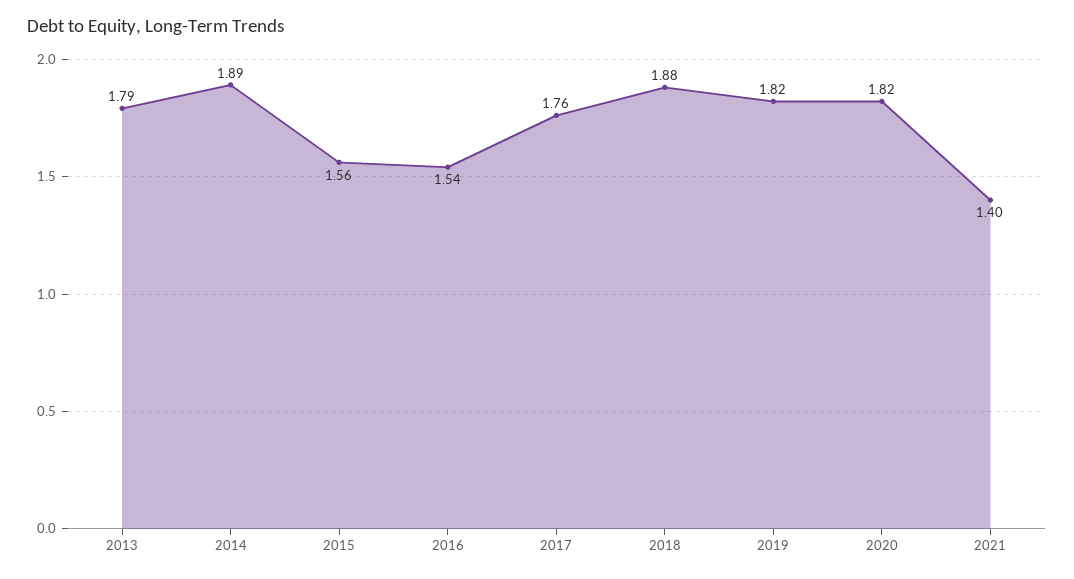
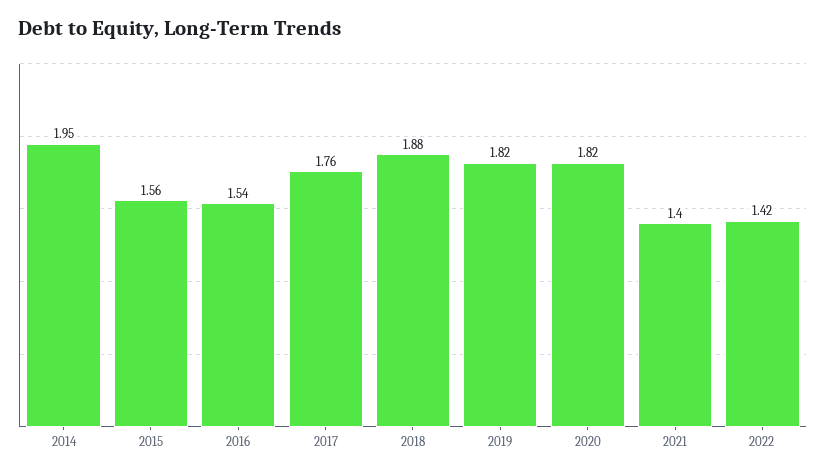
2013: 1.79 -> none
2014: 1.89 -> 1.95
2022: none -> 1.42

